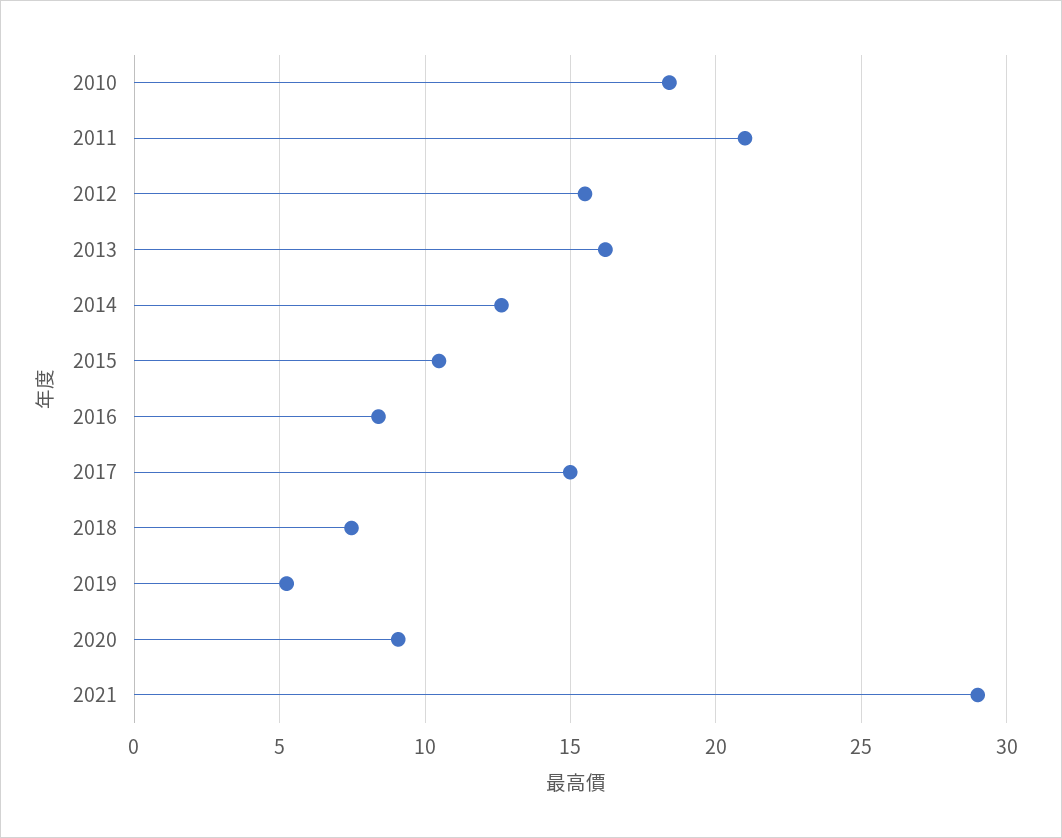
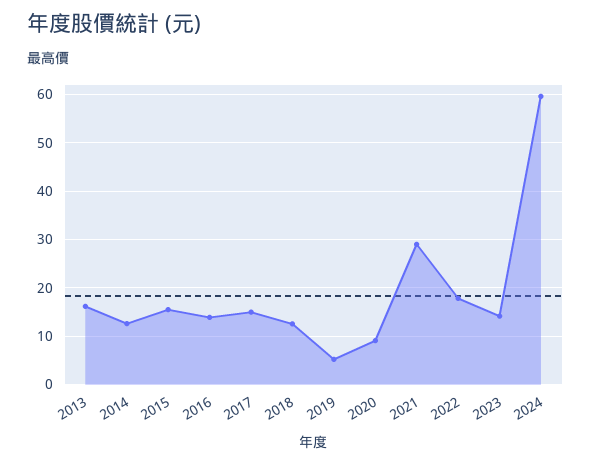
2010: 18.5 -> none
2011: 21 -> none
2012: 15.5 -> none
2015: 10.5 -> 16
2016: 8.5 -> 14
2018: 7.5 -> 12
2022: none -> 18
2023: none -> 14
2024: none -> 60

